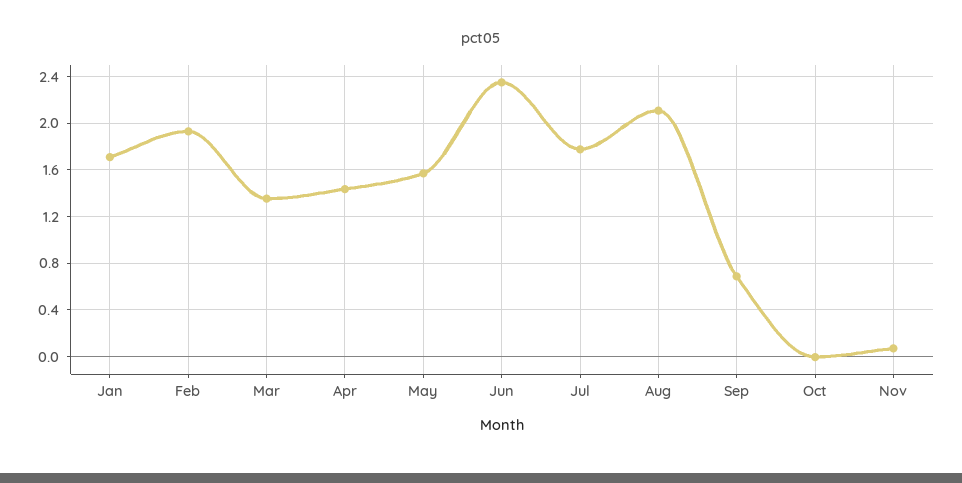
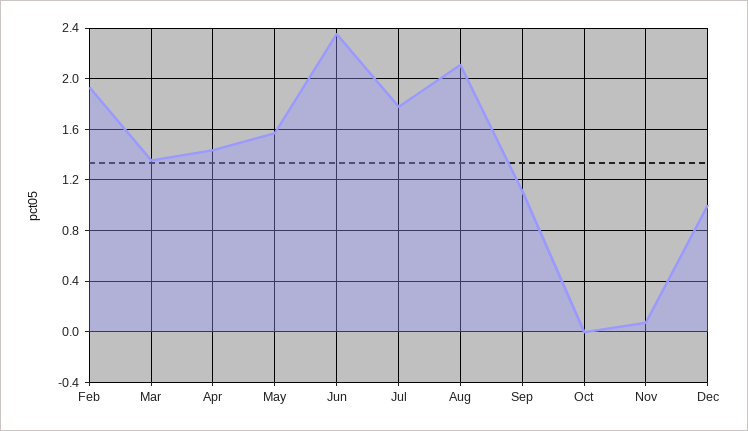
Jan: 1.7 -> none
Sep: 0.7 -> 1.1
Dec: none -> 1

